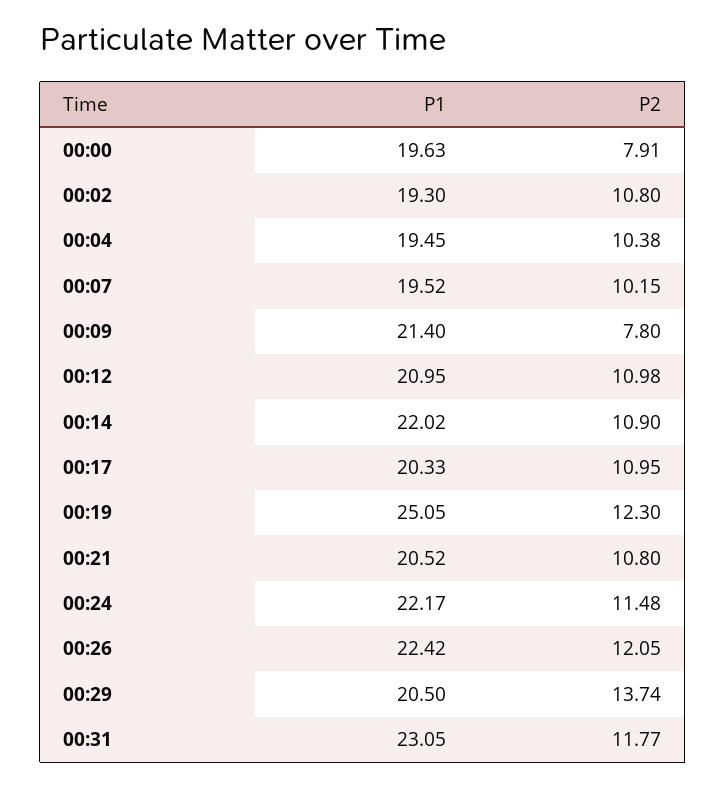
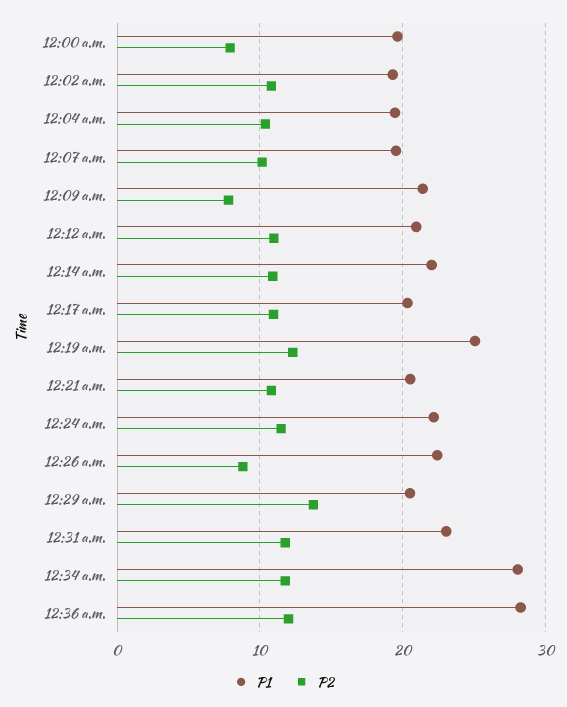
P2, 00:26: 12.05 -> 9
P1, 12:34 a.m.: none -> 28
P2, 12:34 a.m.: none -> 12
P1, 12:36 a.m.: none -> 28
P2, 12:36 a.m.: none -> 12

